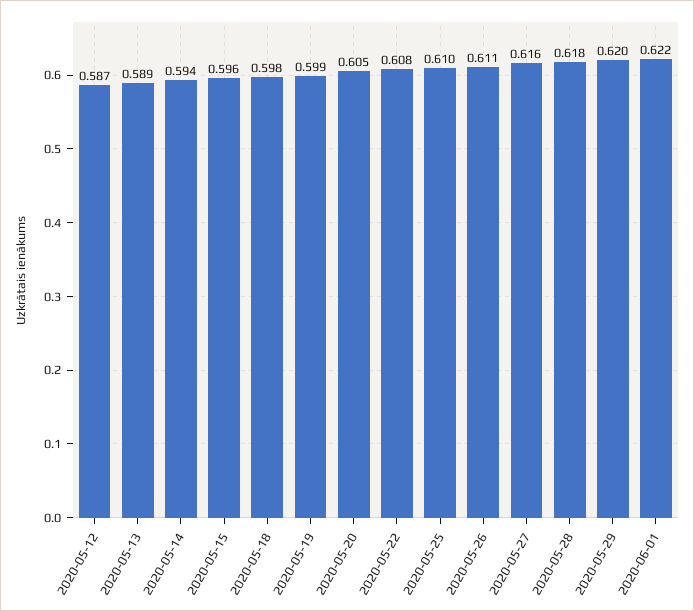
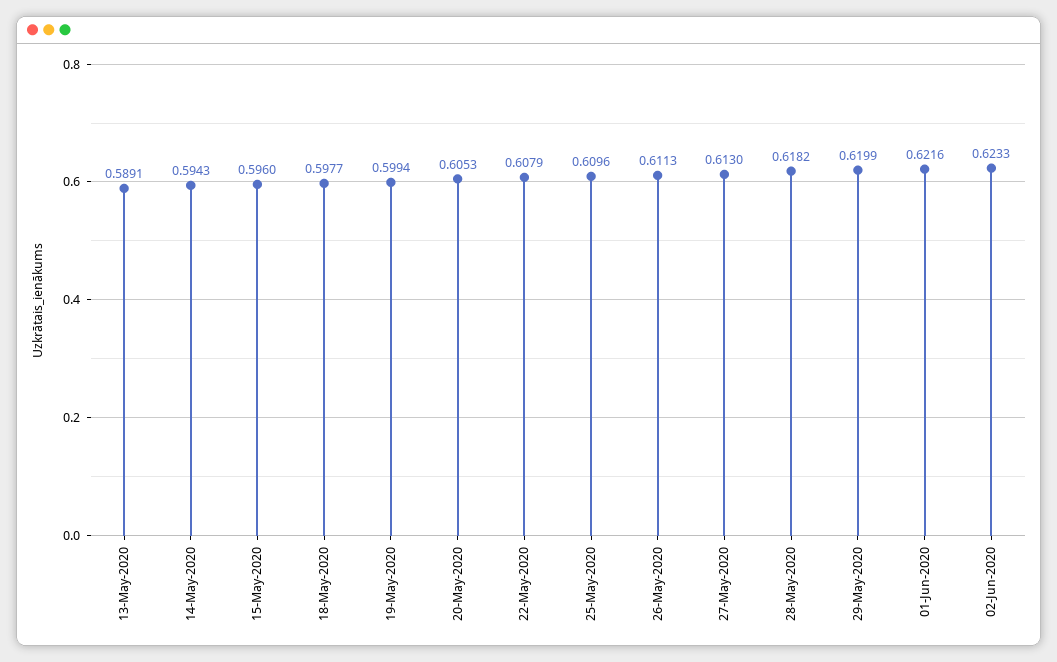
2020-05-12: 0.587 -> none
2020-05-27: 0.616 -> 0.613
02-Jun-2020: none -> 0.6233

